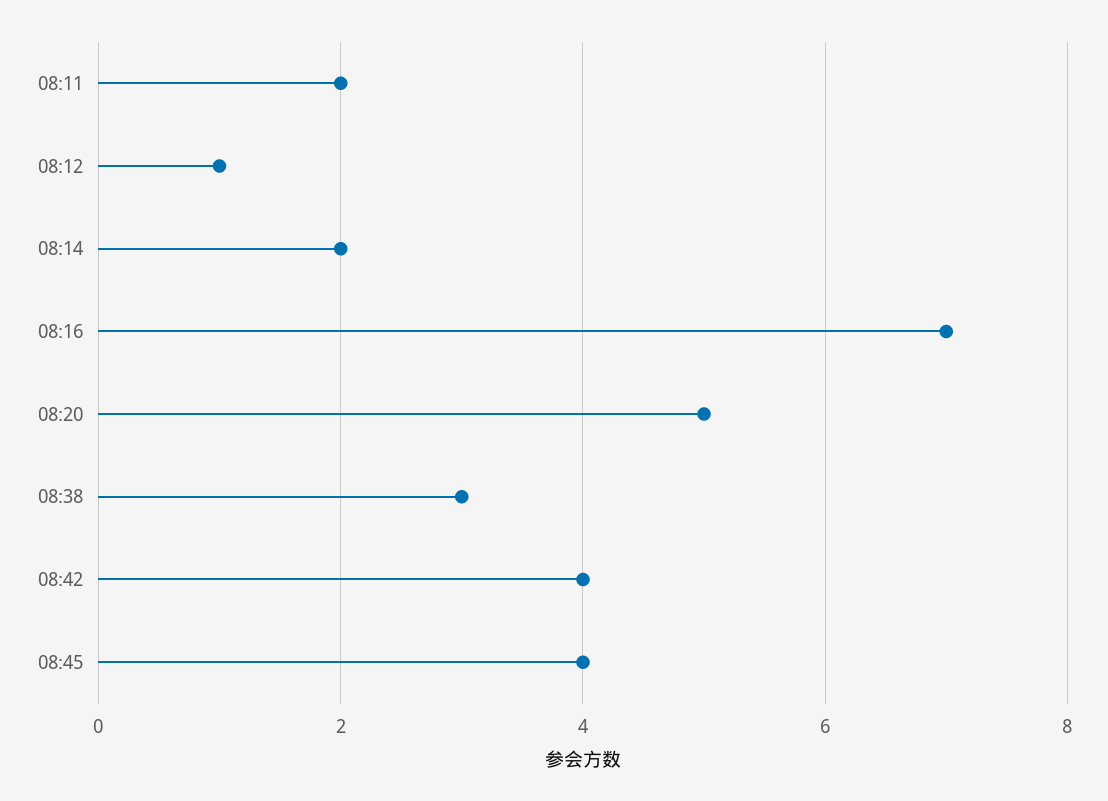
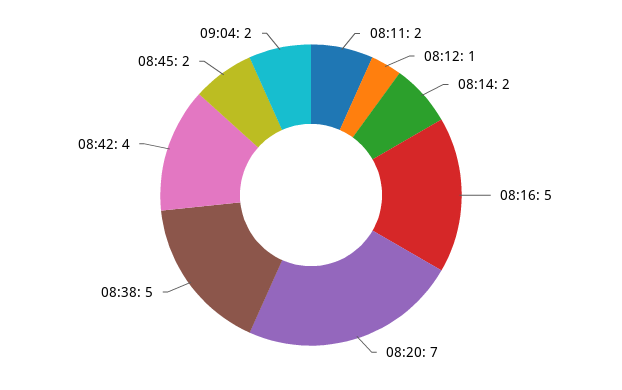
08:16: 7 -> 5
08:20: 5 -> 7
08:38: 3 -> 5
08:45: 4 -> 2
09:04: none -> 2

